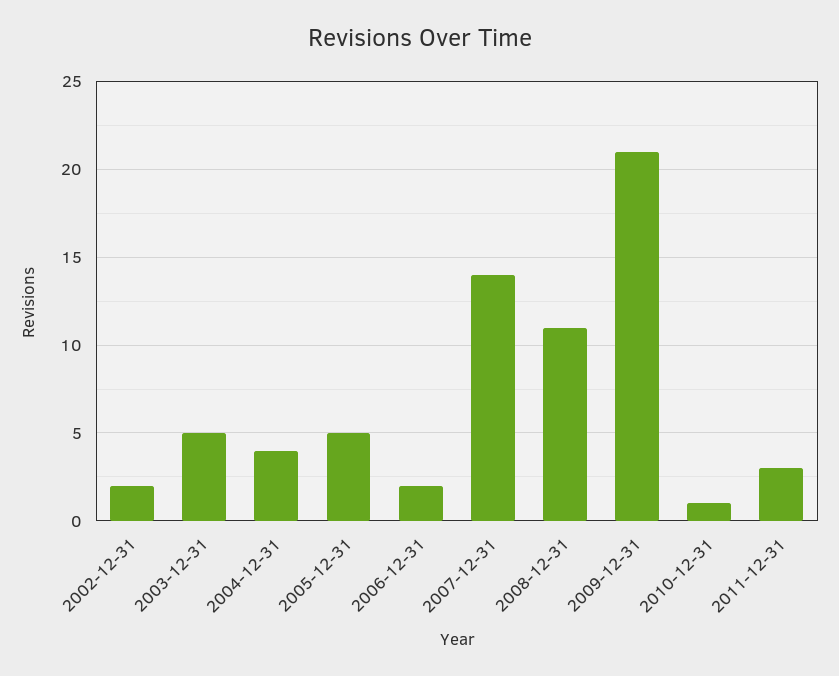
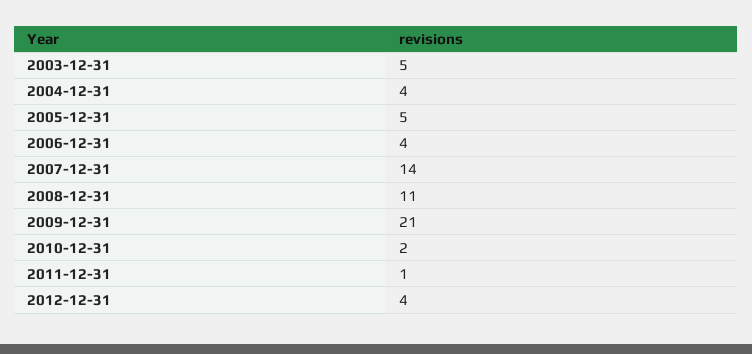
2002-12-31: 2 -> none
2006-12-31: 2 -> 4
2010-12-31: 1 -> 2
2011-12-31: 3 -> 1
2012-12-31: none -> 4

